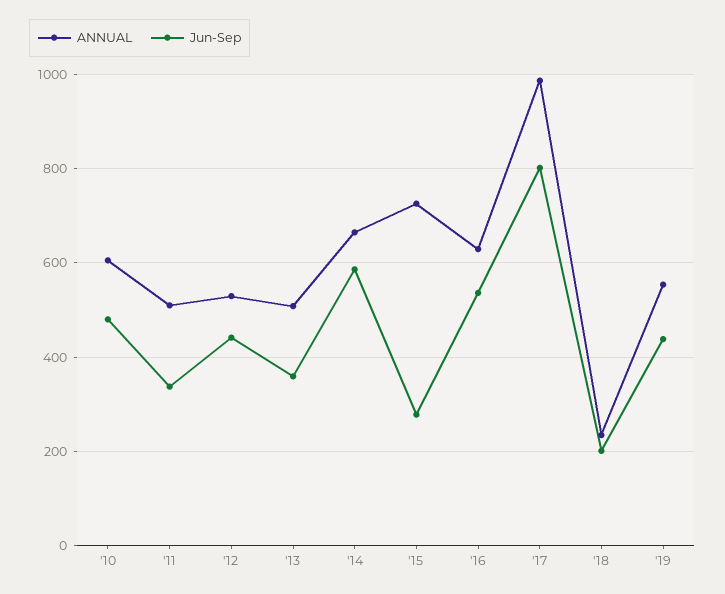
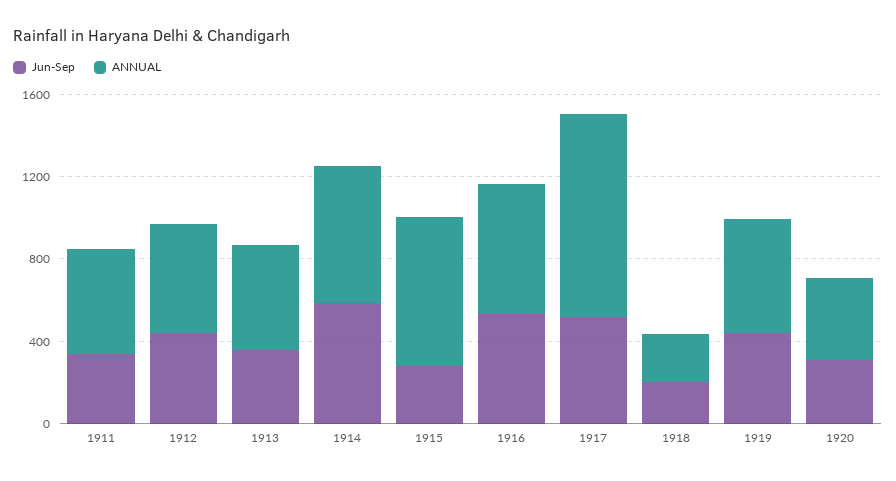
ANNUAL, '10: 600 -> none
Jun-Sep, '10: 480 -> none
Jun-Sep, '17: 800 -> 500
Jun-Sep, 1920: none -> 300
ANNUAL, 1920: none -> 400

